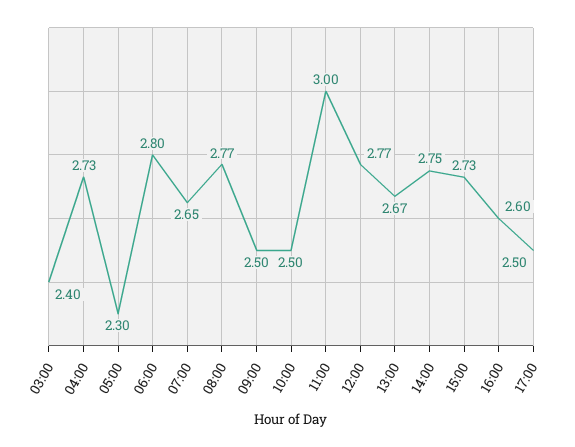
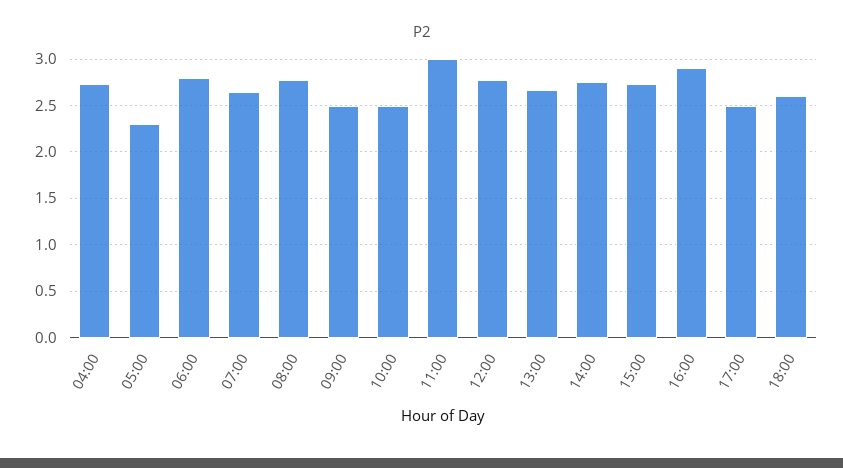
03:00: 2.4 -> none
16:00: 2.6 -> 2.9
18:00: none -> 2.6

